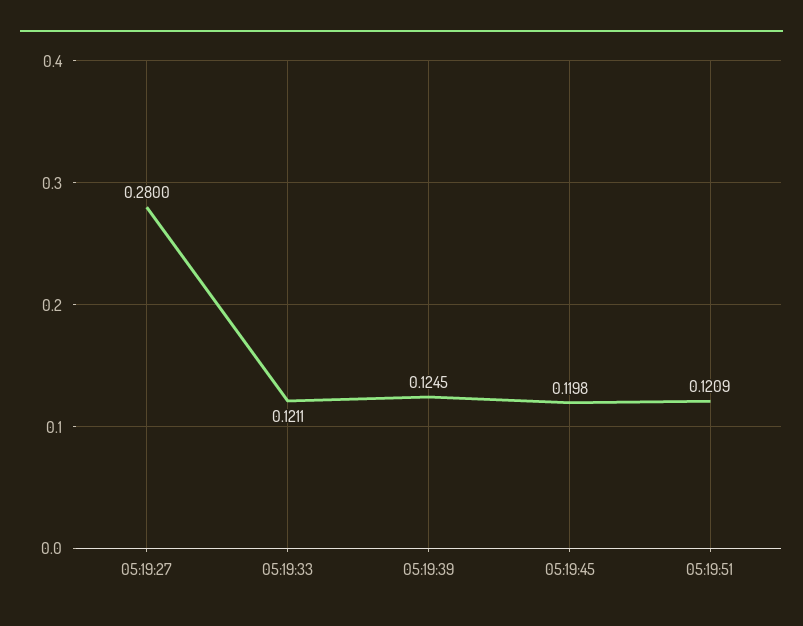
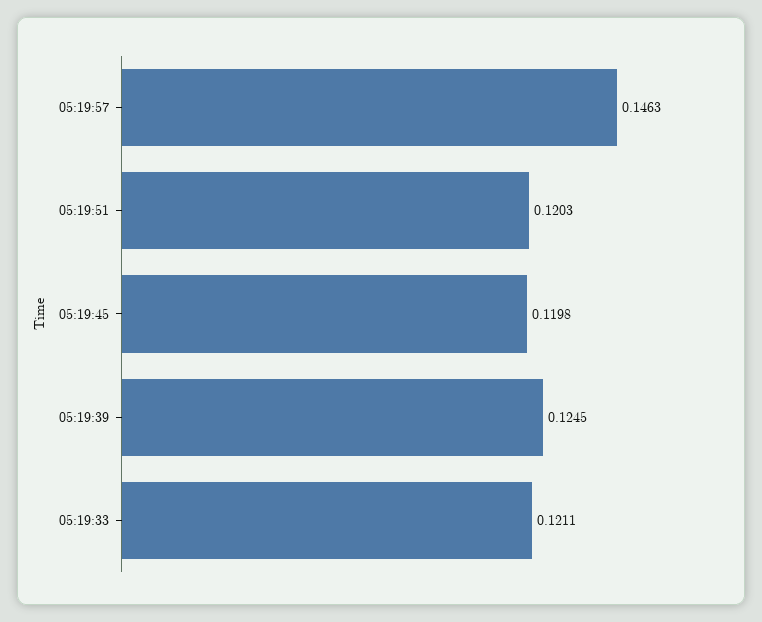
05:19:27: 0.28 -> none
05:19:51: 0.1209 -> 0.1203
05:19:57: none -> 0.1463

